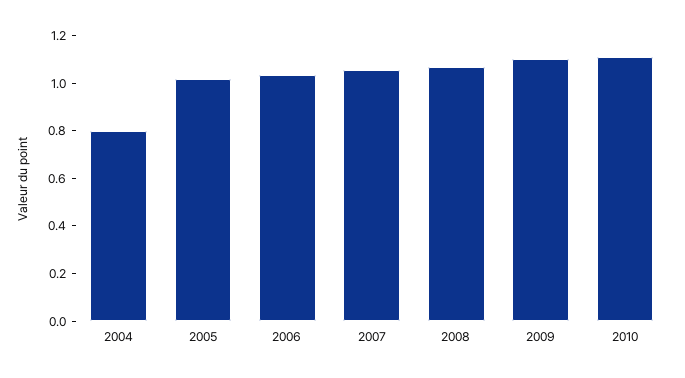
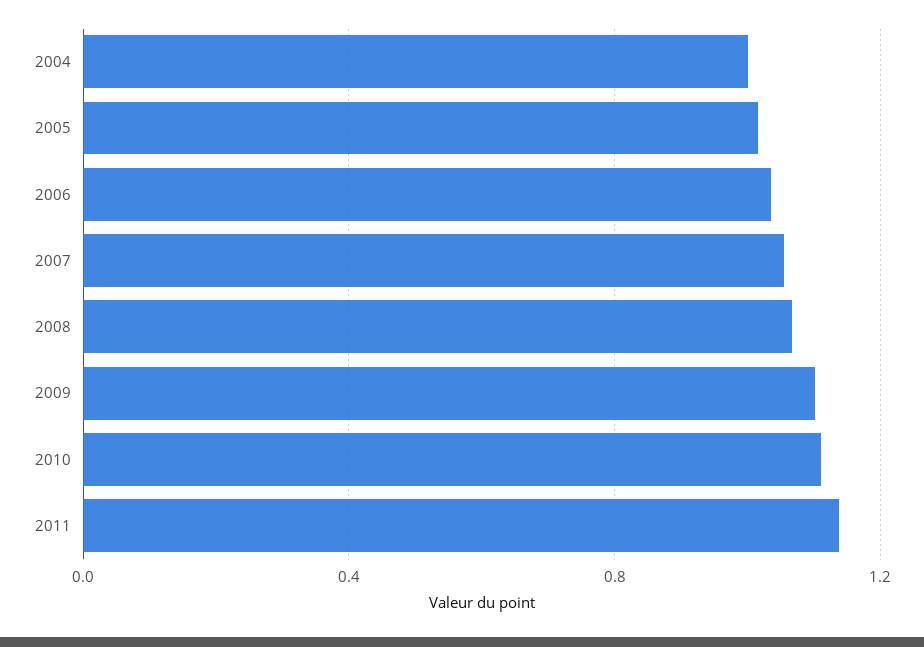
2004: 0.8 -> 1
2011: none -> 1.15

